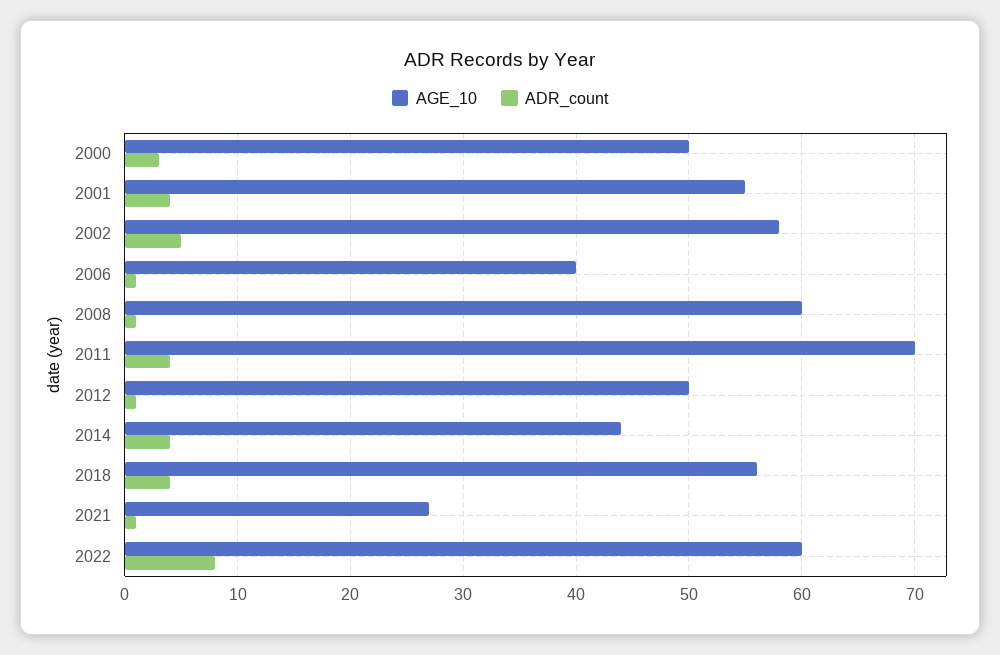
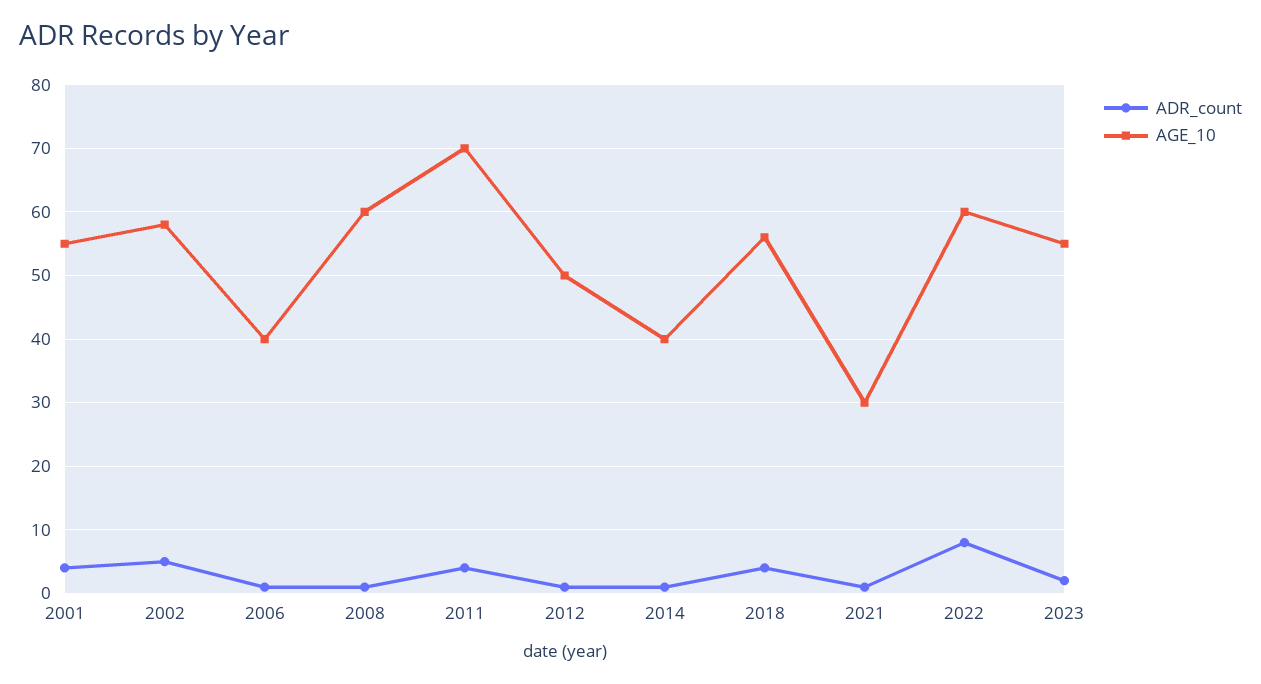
AGE_10, 2000: 50 -> none
ADR_count, 2000: 3 -> none
AGE_10, 2014: 44 -> 40
ADR_count, 2014: 4 -> 1
AGE_10, 2021: 27 -> 30
ADR_count, 2023: none -> 2
AGE_10, 2023: none -> 55

